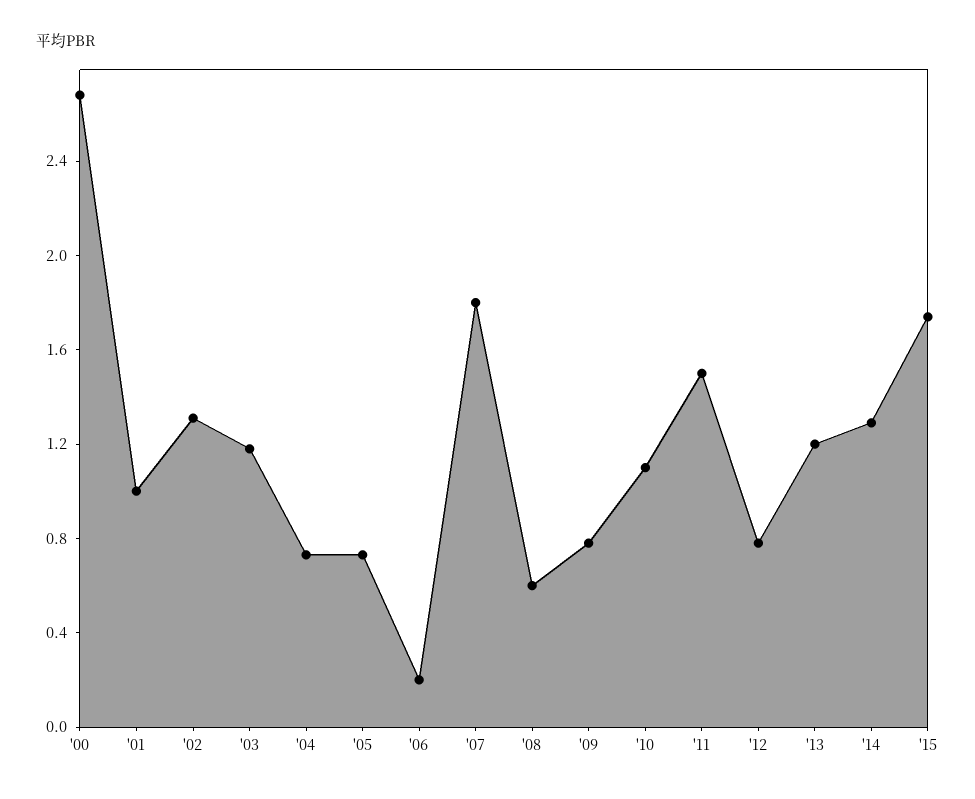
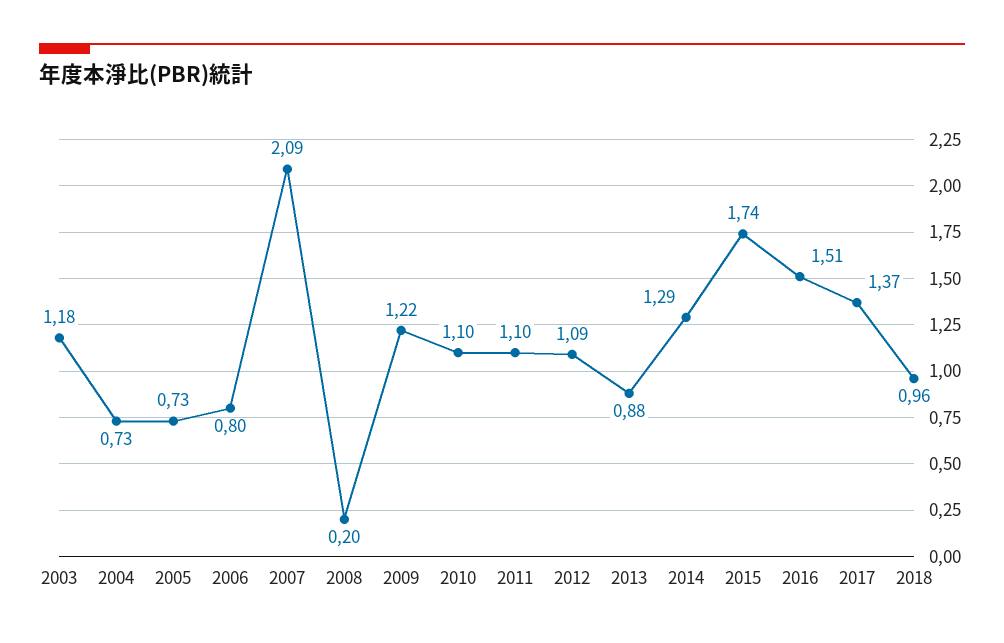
'00: 2.7 -> none
'01: 1 -> none
'02: 1.3 -> none
'06: 0.2 -> 0.8
'07: 1.8 -> 2.09
'08: 0.6 -> 0.2
'09: 0.8 -> 1.22
'11: 1.5 -> 1.1
'12: 0.8 -> 1.09
'13: 1.2 -> 0.88
2016: none -> 1.51
2017: none -> 1.37
2018: none -> 0.96

